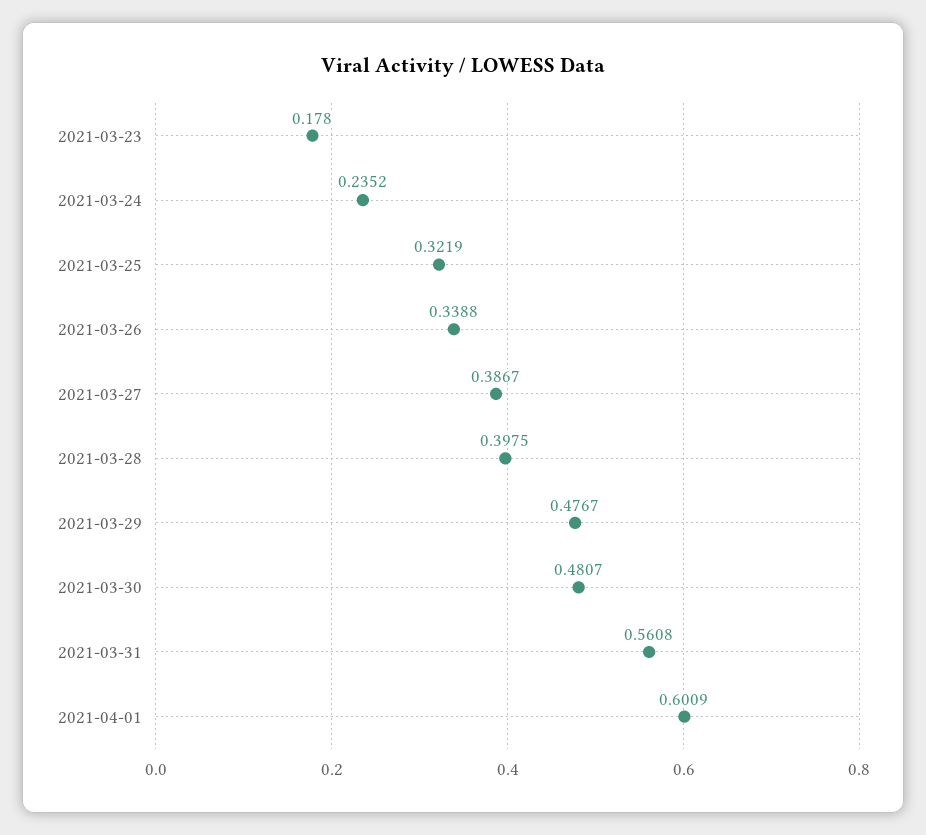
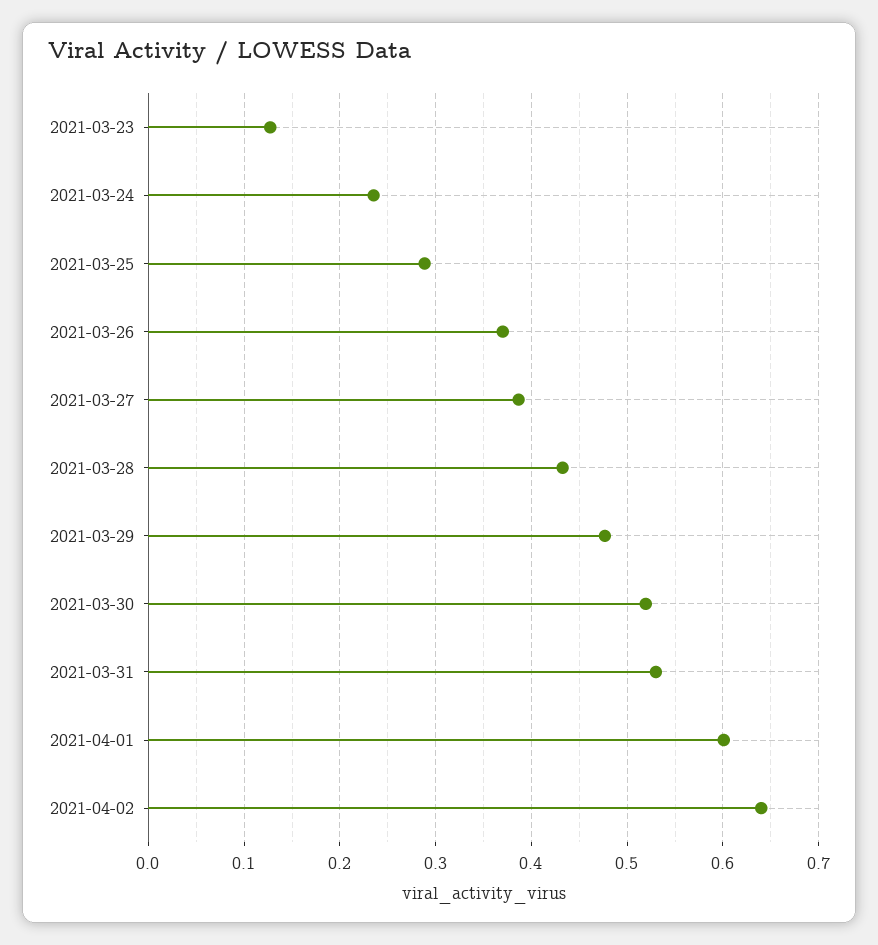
2021-03-23: 0.178 -> 0.13
2021-03-25: 0.3219 -> 0.29
2021-03-26: 0.3388 -> 0.37
2021-03-28: 0.3975 -> 0.43
2021-03-30: 0.4807 -> 0.52
2021-03-31: 0.5608 -> 0.53
2021-04-02: none -> 0.64

